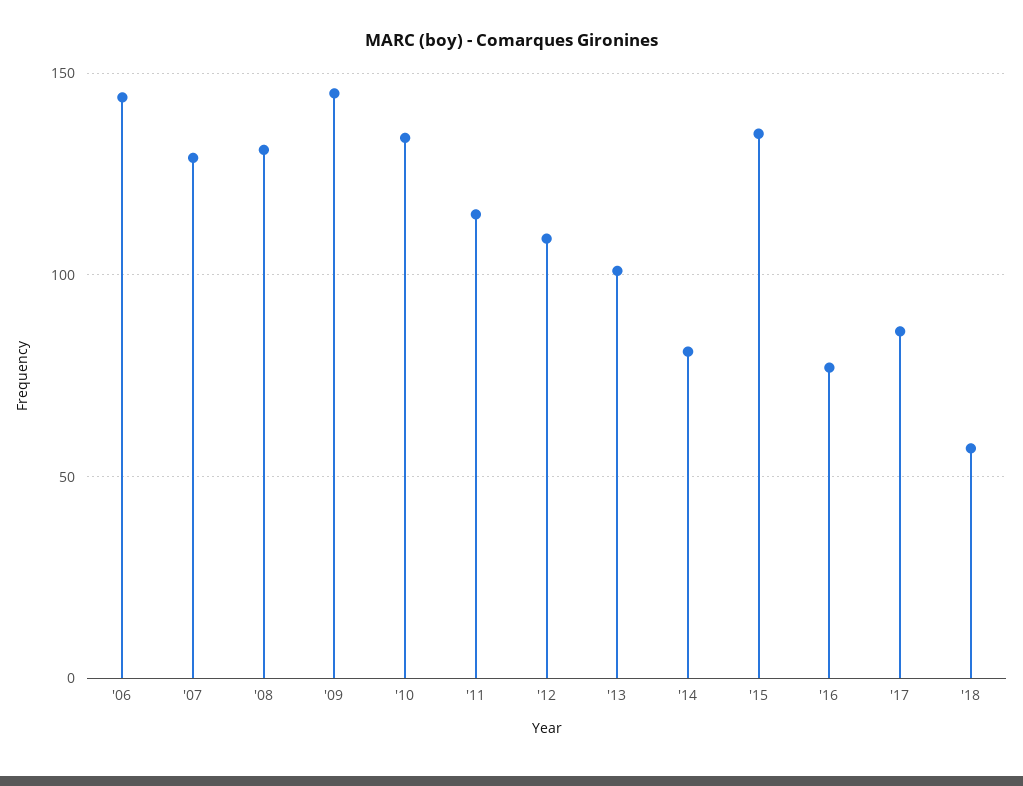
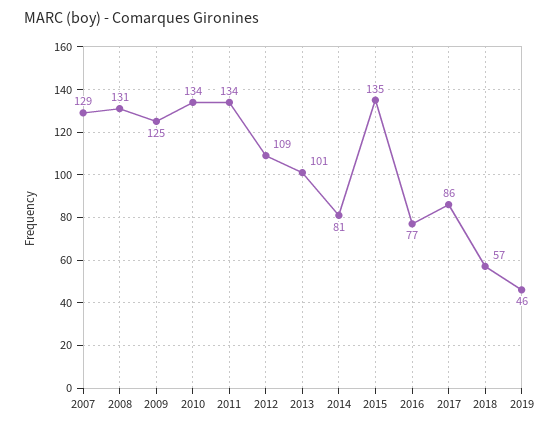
'06: 145 -> none
'09: 145 -> 125
'11: 115 -> 134
2019: none -> 46

